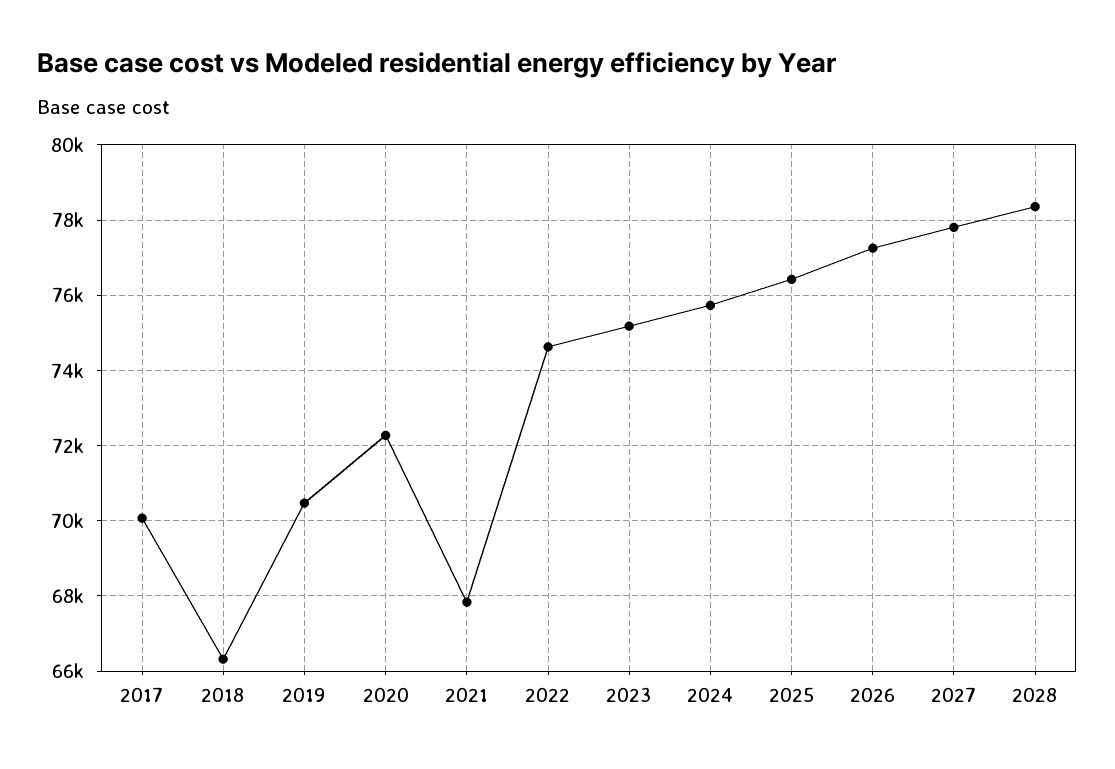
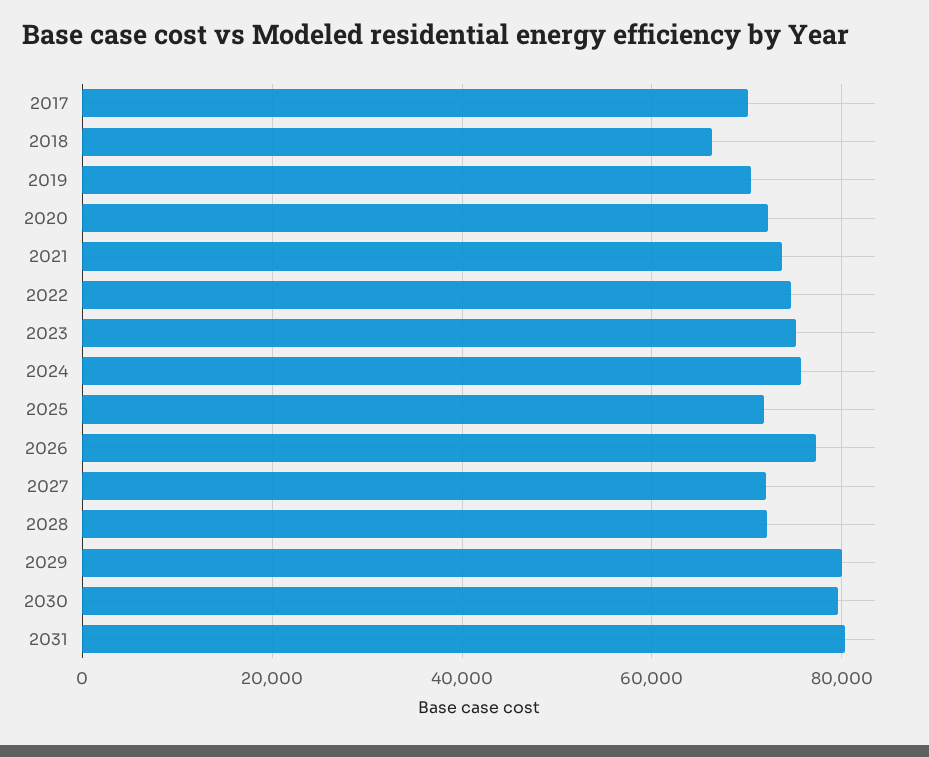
2021: 67800 -> 74000
2025: 76400 -> 72000
2027: 77800 -> 72000
2028: 78400 -> 72000
2029: none -> 80000
2030: none -> 80000
2031: none -> 80000

